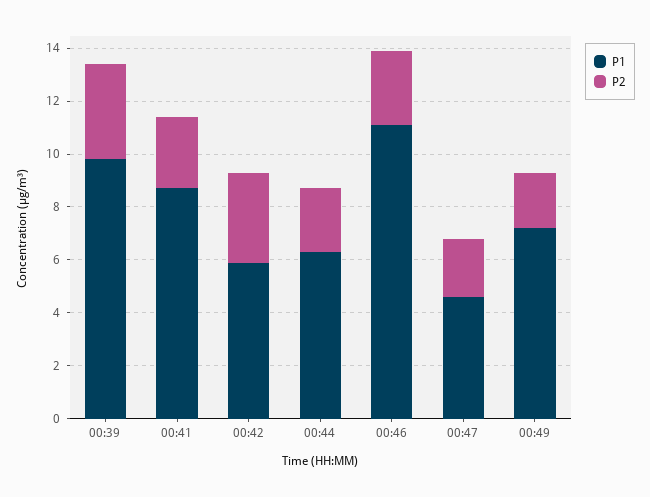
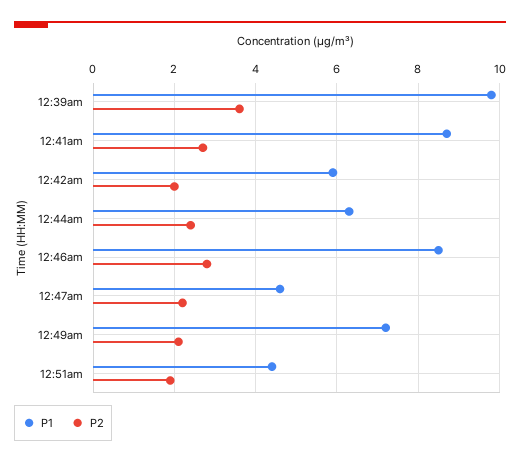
P2, 00:42: 3.5 -> 2
P1, 00:46: 11 -> 8.5
P1, 12:51am: none -> 4.5
P2, 12:51am: none -> 2

